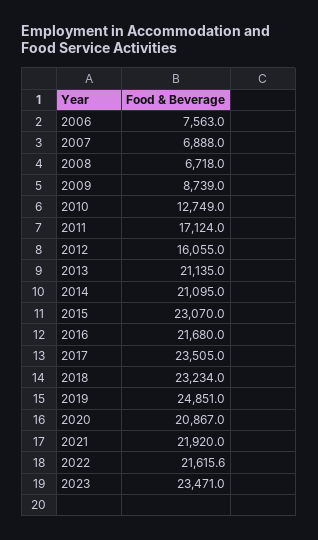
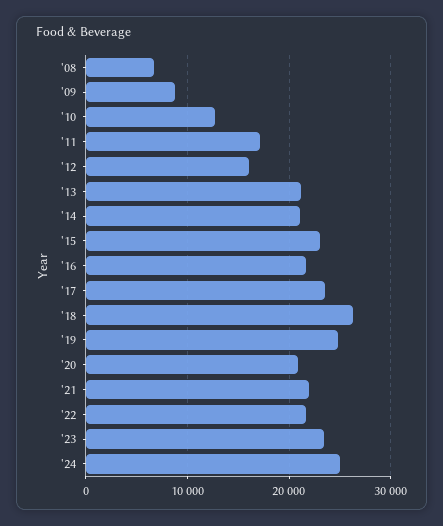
2006: 7563 -> none
2007: 6888 -> none
2018: 23234 -> 26000
'24: none -> 25000

